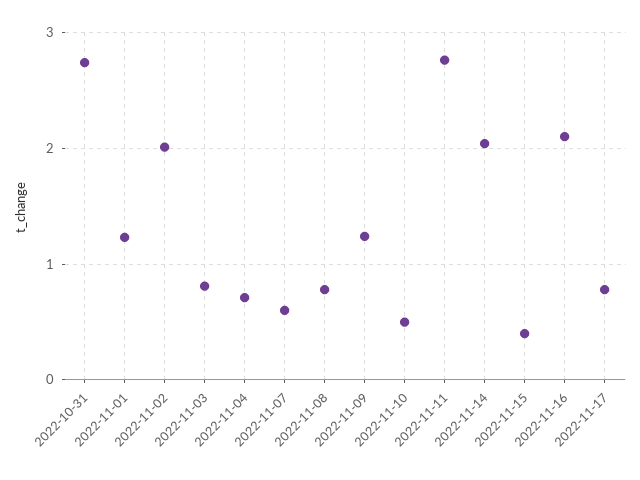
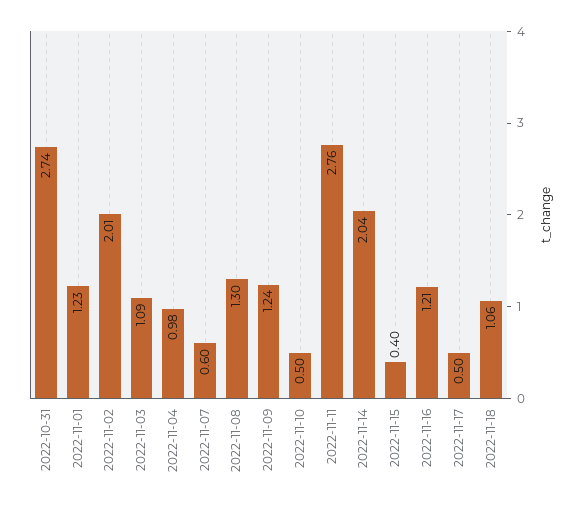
2022-11-03: 0.8 -> 1.09
2022-11-04: 0.7 -> 0.98
2022-11-08: 0.8 -> 1.3
2022-11-16: 2.1 -> 1.21
2022-11-17: 0.8 -> 0.5
2022-11-18: none -> 1.06

